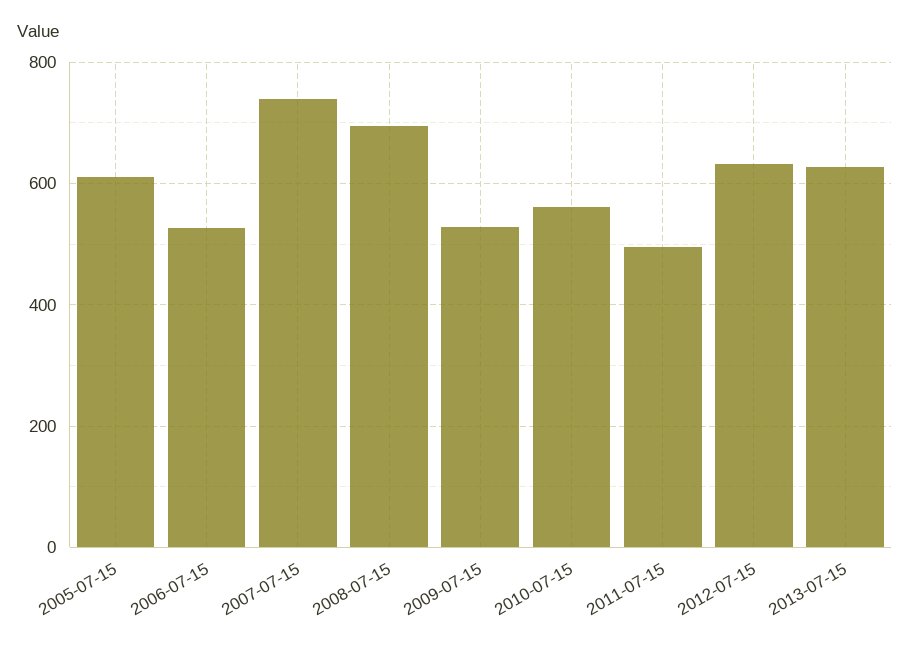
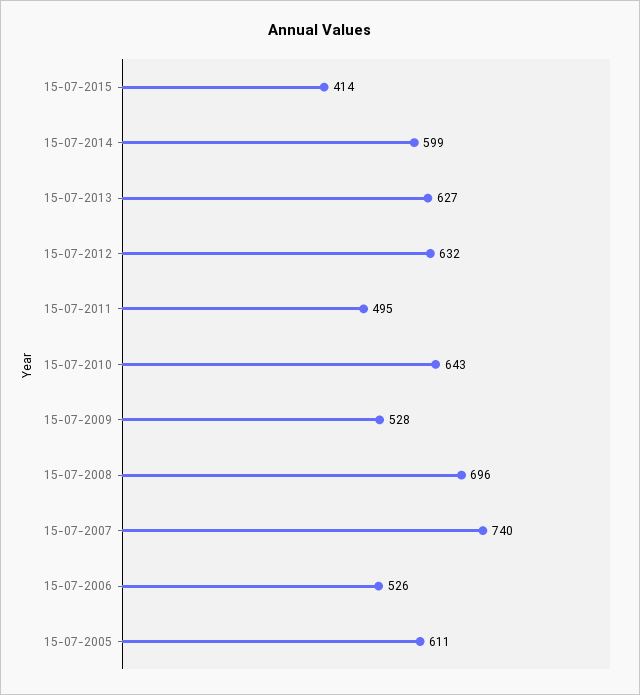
2010-07-15: 560 -> 643
15-07-2015: none -> 414
15-07-2014: none -> 599

